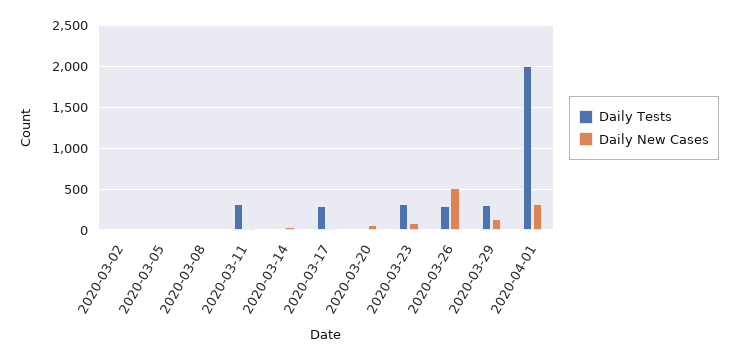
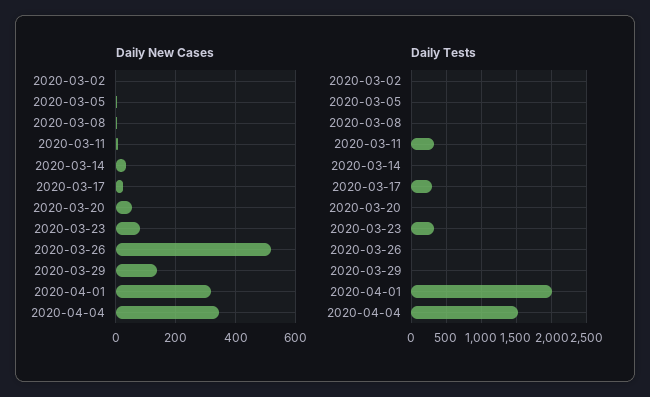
Daily Tests, 2020-03-26: 300 -> 0
Daily Tests, 2020-03-29: 300 -> 0
Daily New Cases, 2020-04-04: none -> 340
Daily Tests, 2020-04-04: none -> 1500

